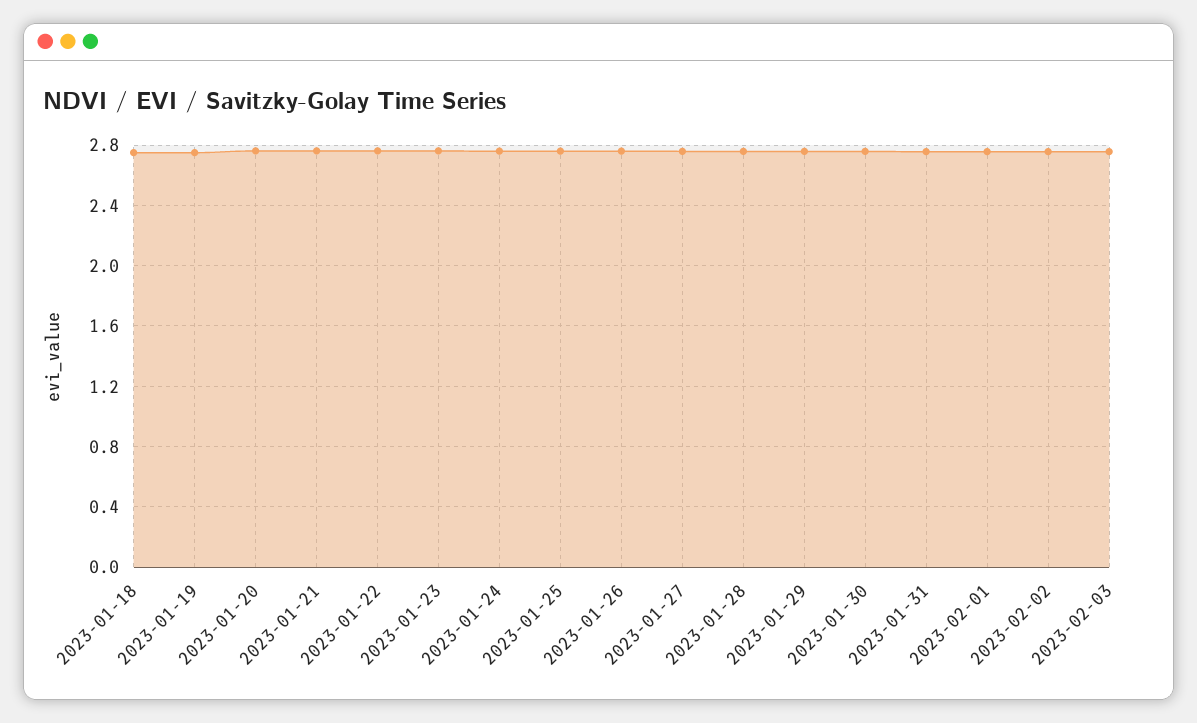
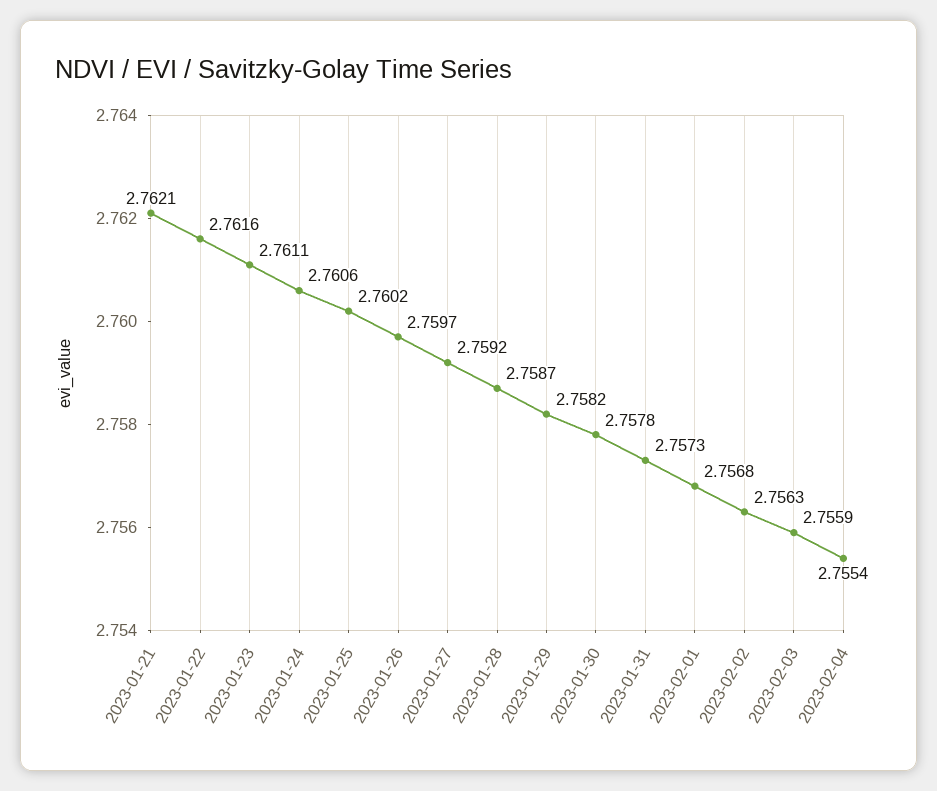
2023-01-18: 2.75 -> none
2023-01-19: 2.75 -> none
2023-01-20: 2.75 -> none
2023-02-04: none -> 2.7554

